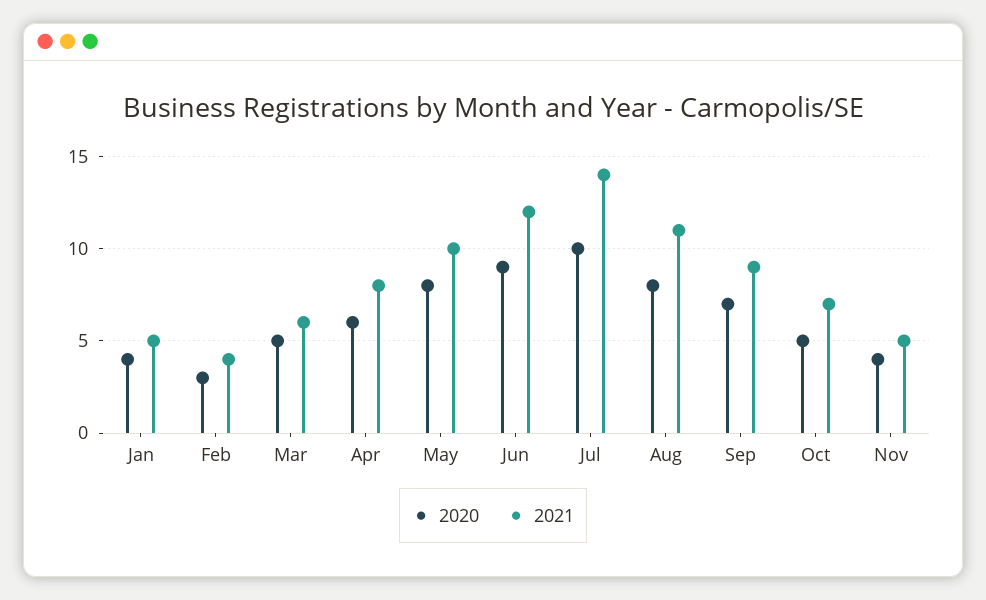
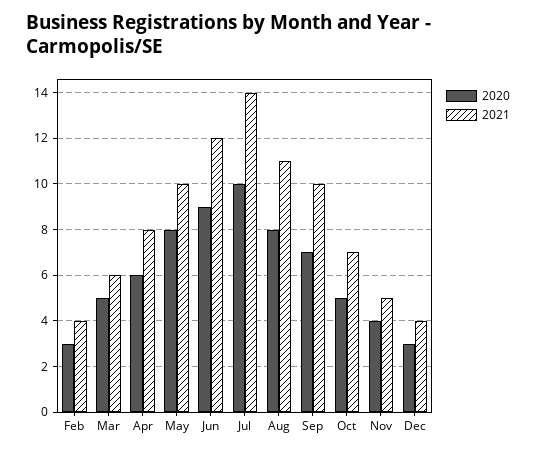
2020, Jan: 4 -> none
2021, Jan: 5 -> none
2021, Sep: 9 -> 10
2020, Dec: none -> 3
2021, Dec: none -> 4

